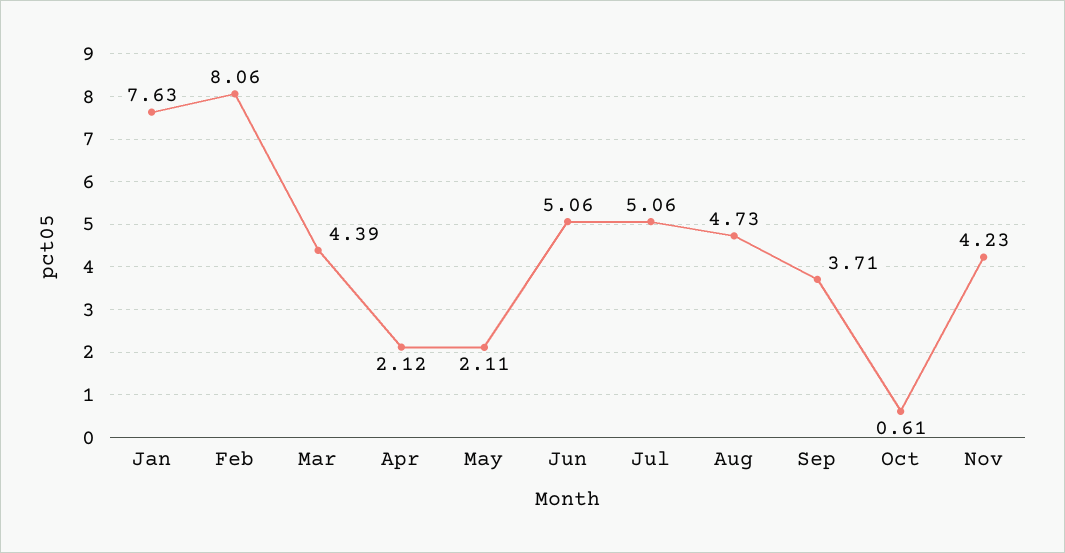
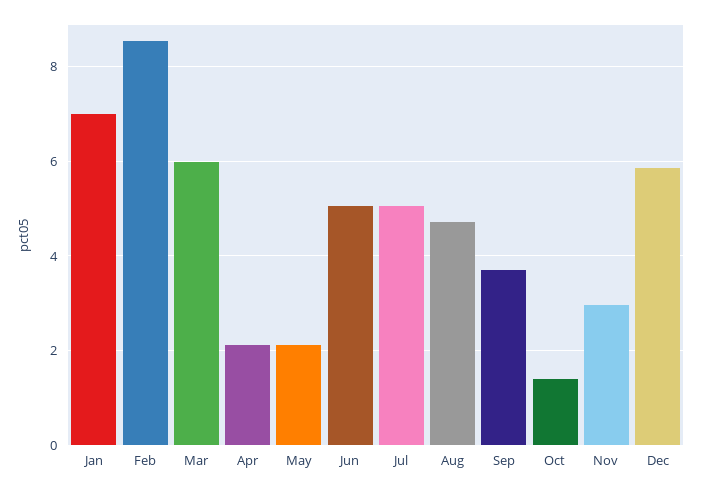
Jan: 7.63 -> 7
Feb: 8.06 -> 8.6
Mar: 4.39 -> 6
Oct: 0.61 -> 1.4
Nov: 4.23 -> 3
Dec: none -> 5.8

